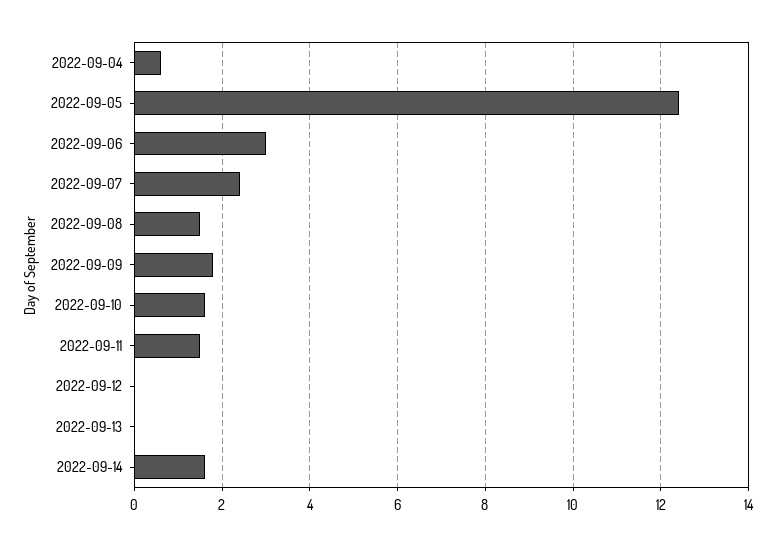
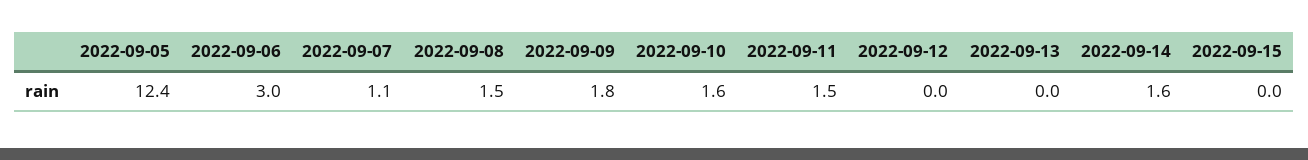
2022-09-04: 0.5 -> none
2022-09-07: 2.5 -> 1.1
2022-09-15: none -> 0

